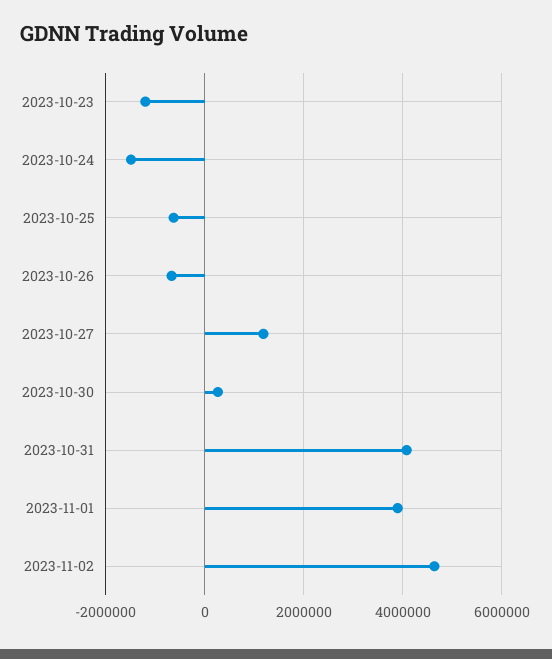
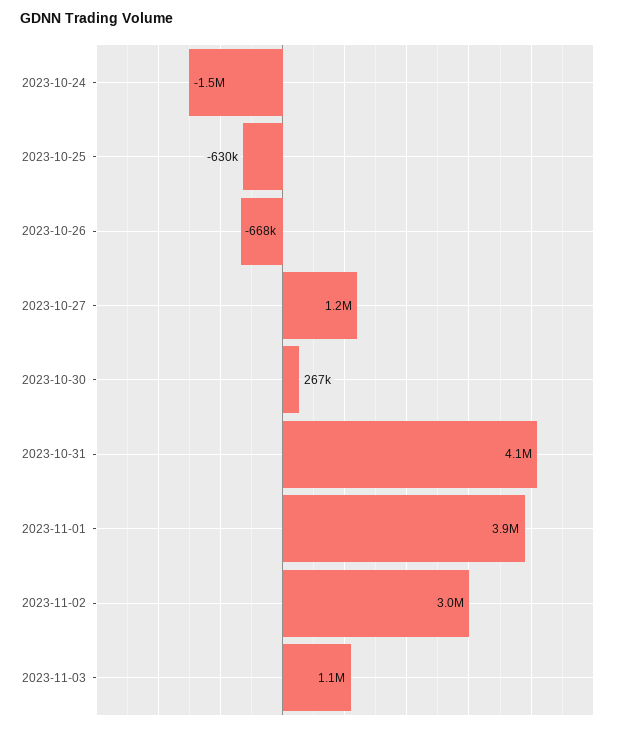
2023-10-23: -1200000 -> none
2023-11-02: 4600000 -> 3000000
2023-11-03: none -> 1100000

